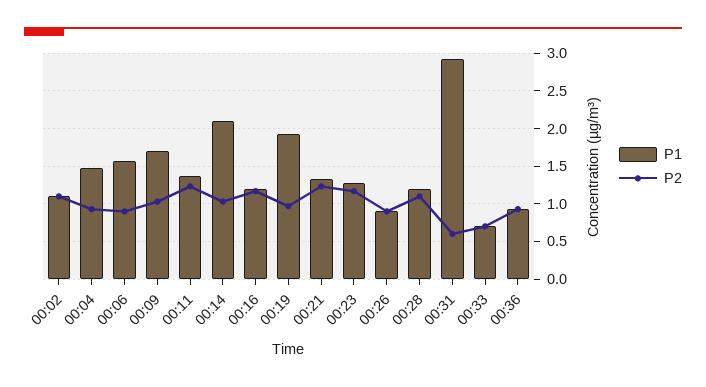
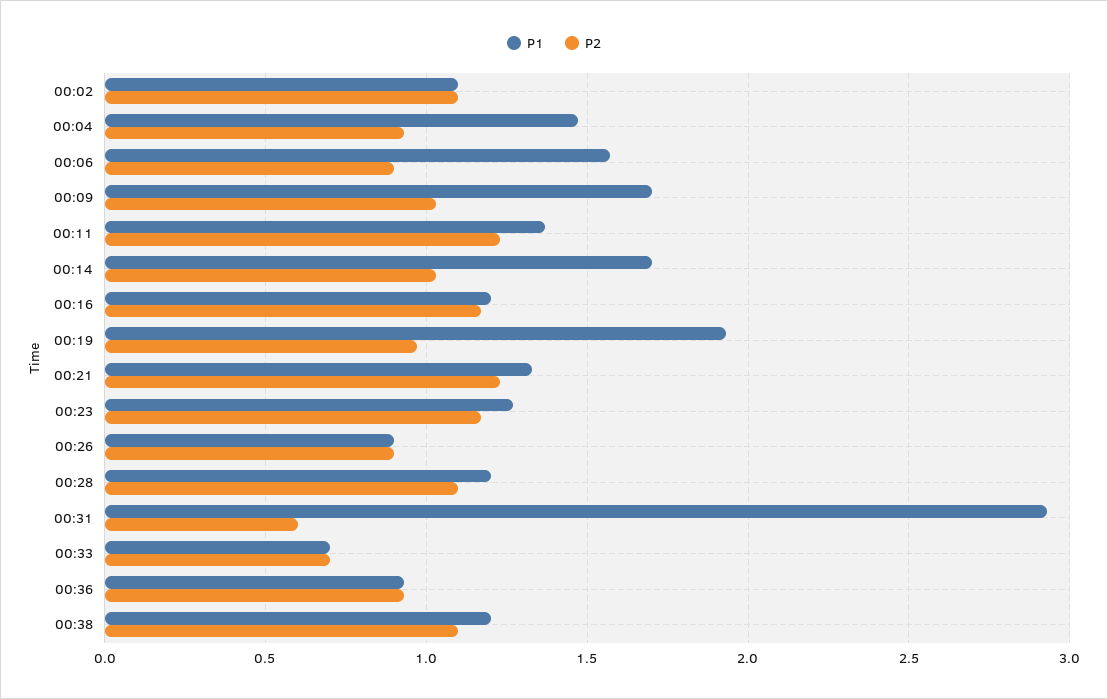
P1, 00:14: 2.1 -> 1.7
P1, 00:38: none -> 1.2
P2, 00:38: none -> 1.1

